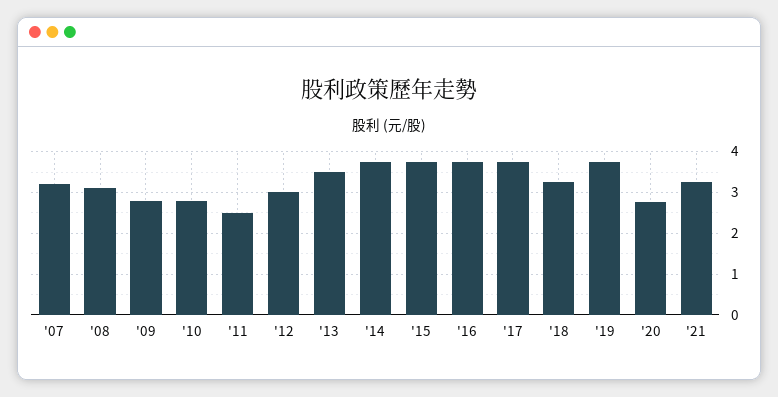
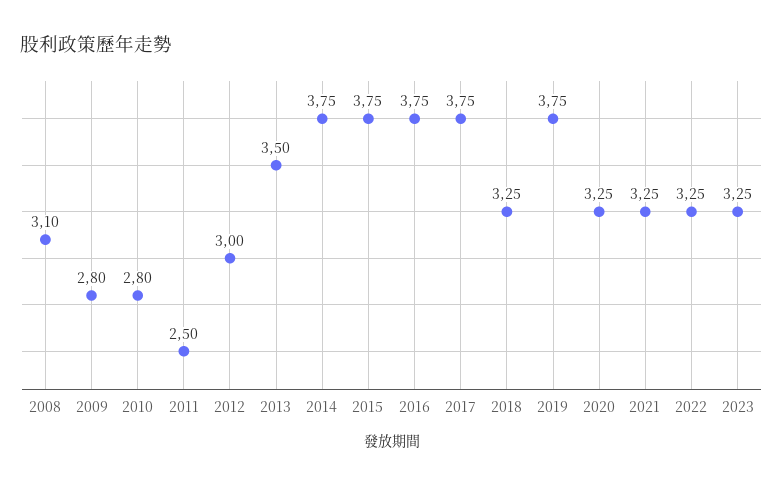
'07: 3.2 -> none
'20: 2.8 -> 3.25
2022: none -> 3.25
2023: none -> 3.25

